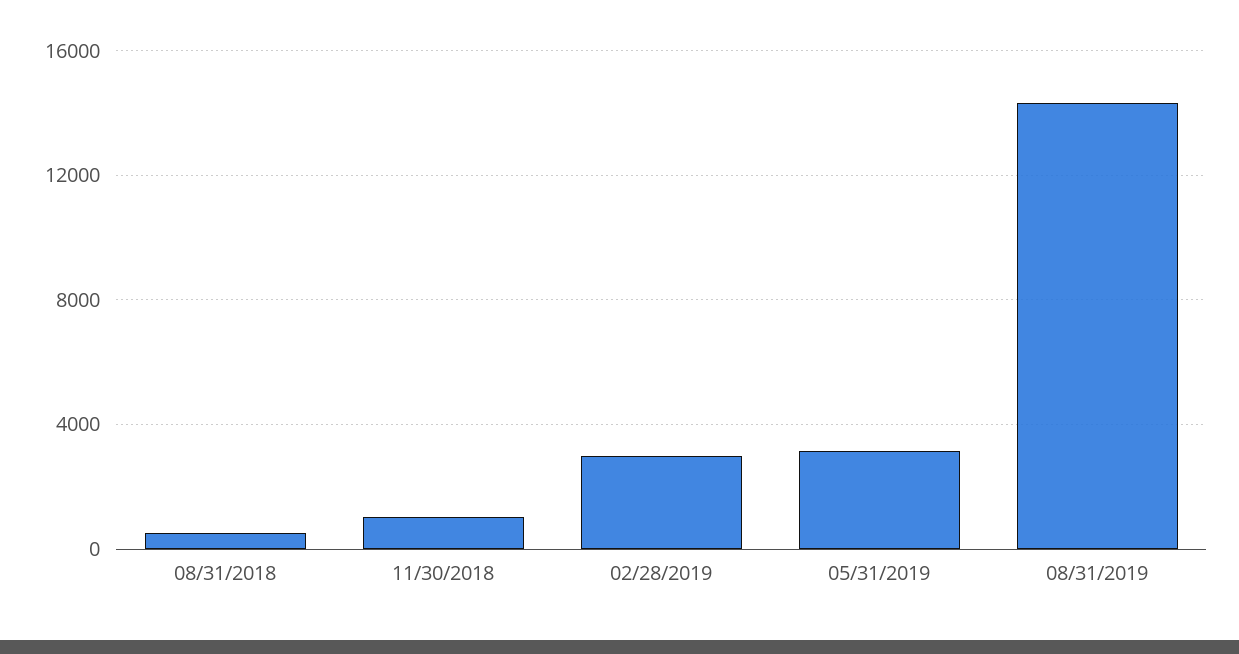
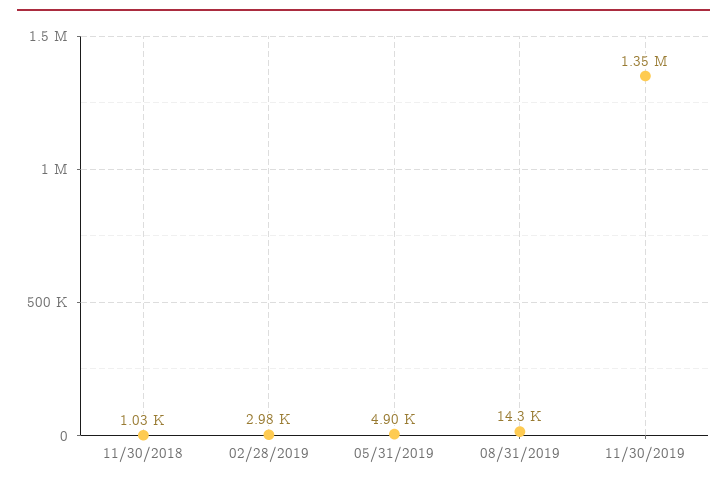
08/31/2018: 500 -> none
05/31/2019: 3000 -> 4900
11/30/2019: none -> 1350000

